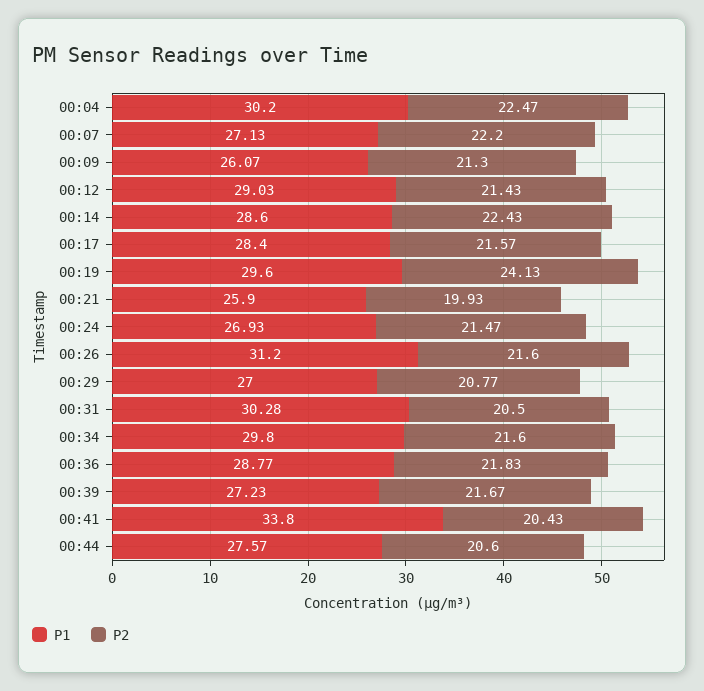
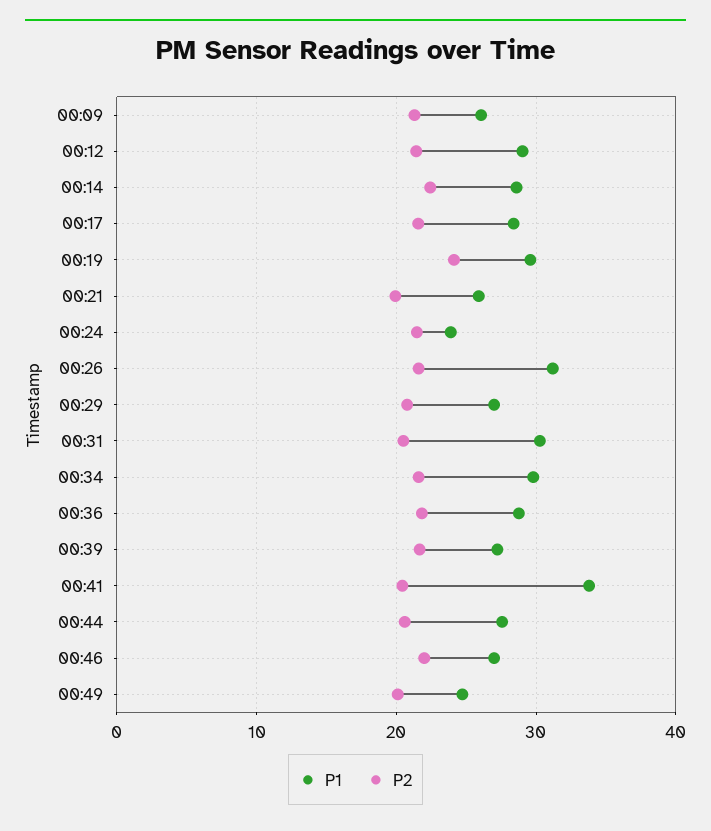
P1, 00:04: 30.2 -> none
P2, 00:04: 22.47 -> none
P1, 00:07: 27.13 -> none
P2, 00:07: 22.2 -> none
P1, 00:24: 26.93 -> 24
P1, 00:46: none -> 27
P2, 00:46: none -> 22
P1, 00:49: none -> 25
P2, 00:49: none -> 20

